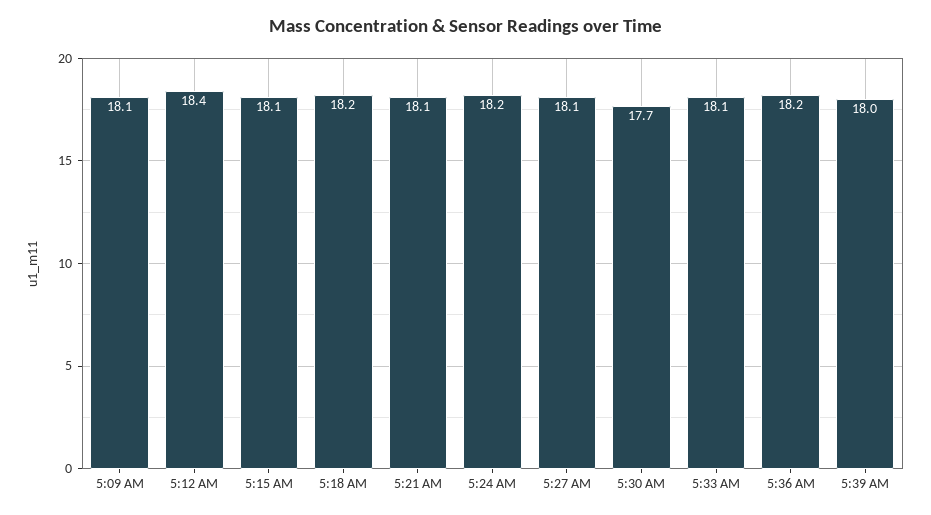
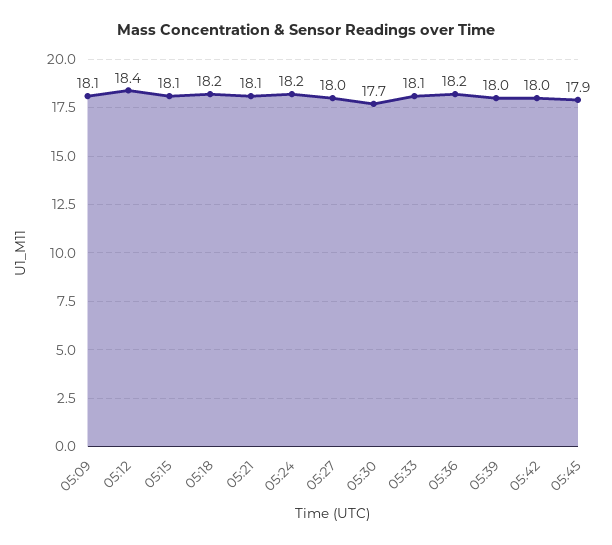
5:27 AM: 18.1 -> 18
05:42: none -> 18
05:45: none -> 17.9

